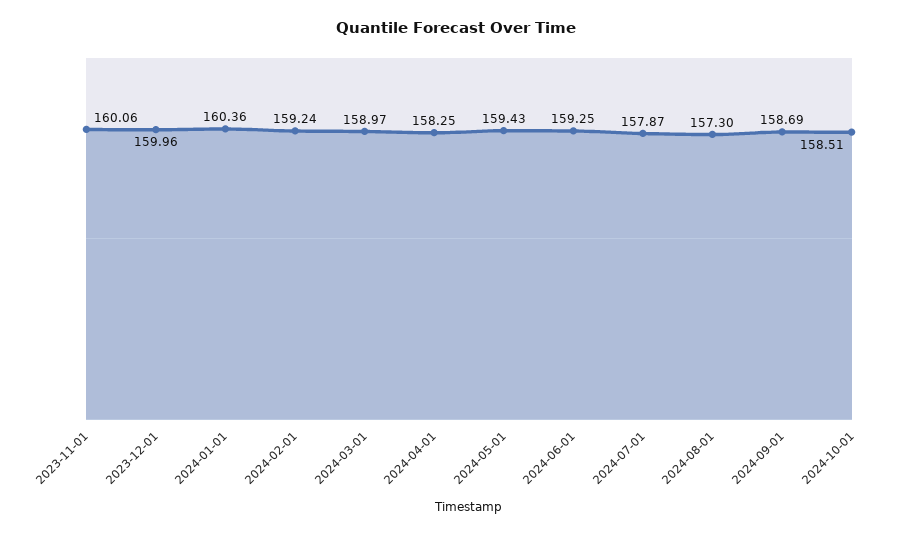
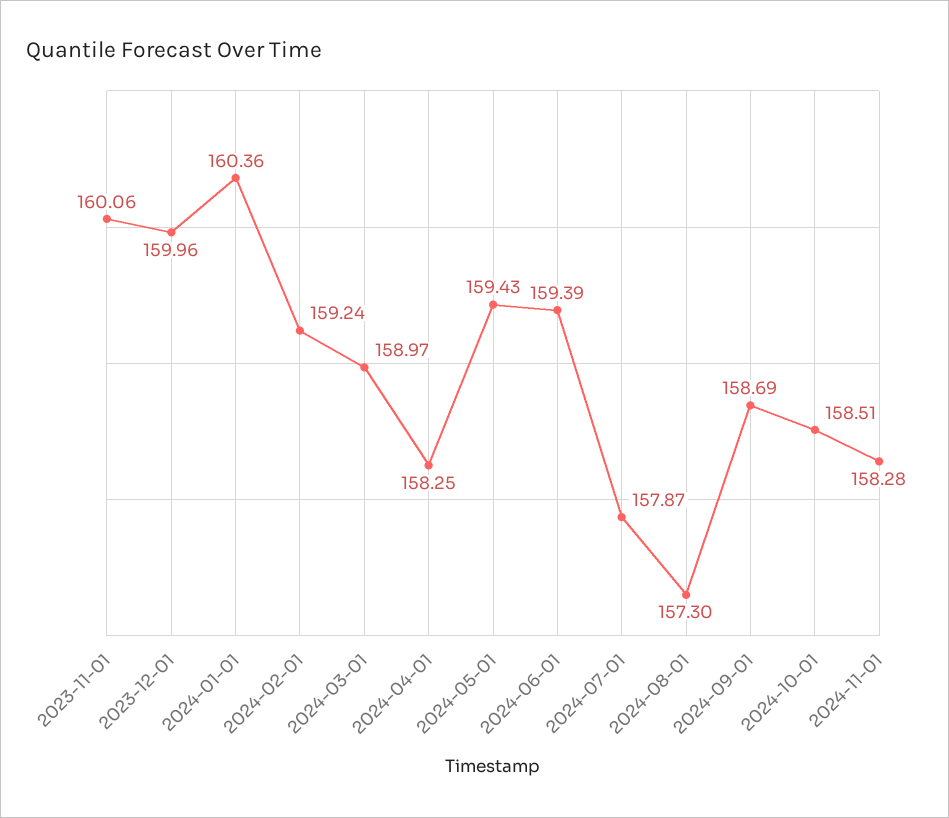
2024-06-01: 159.25 -> 159.39
2024-11-01: none -> 158.28

